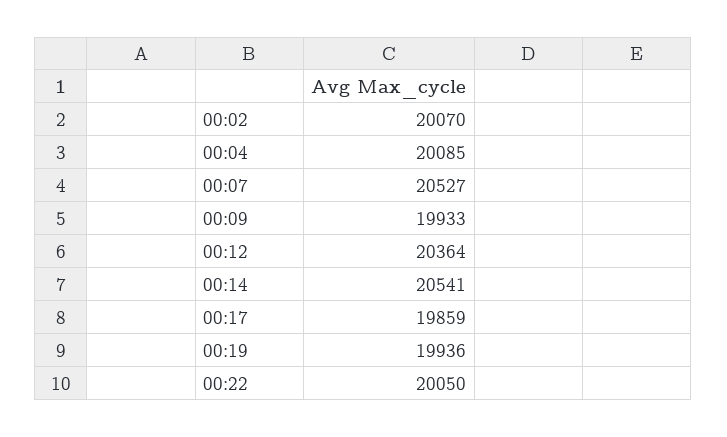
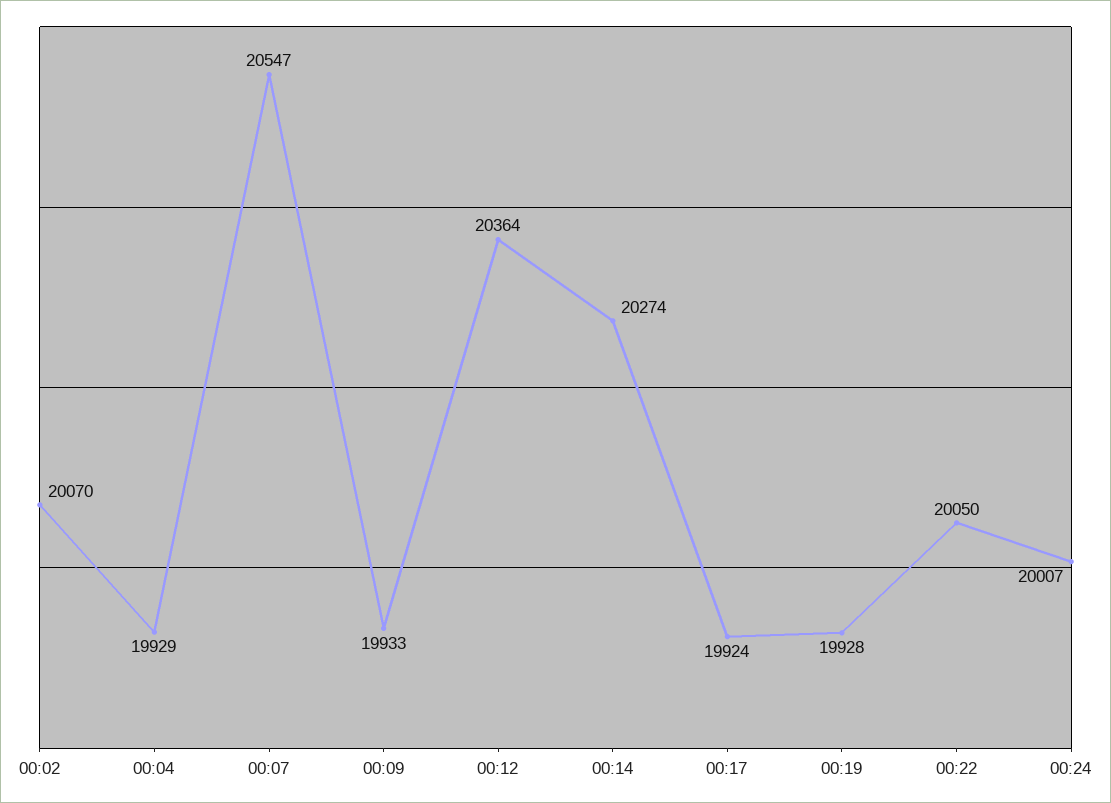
00:04: 20085 -> 19929
00:07: 20527 -> 20547
00:14: 20541 -> 20274
00:17: 19859 -> 19924
00:19: 19936 -> 19928
00:24: none -> 20007

